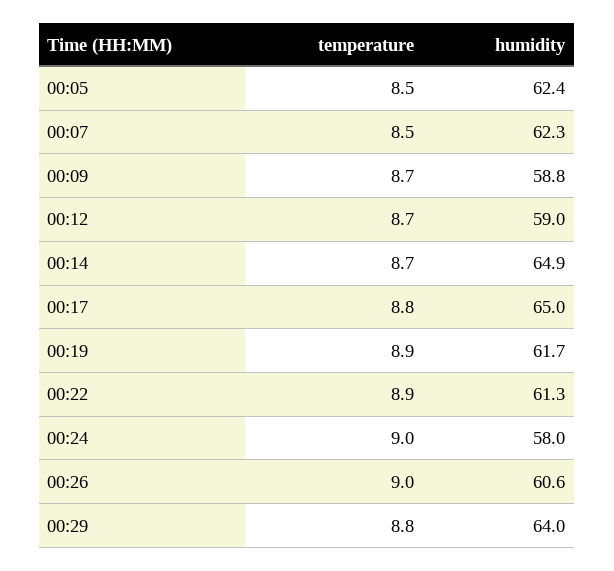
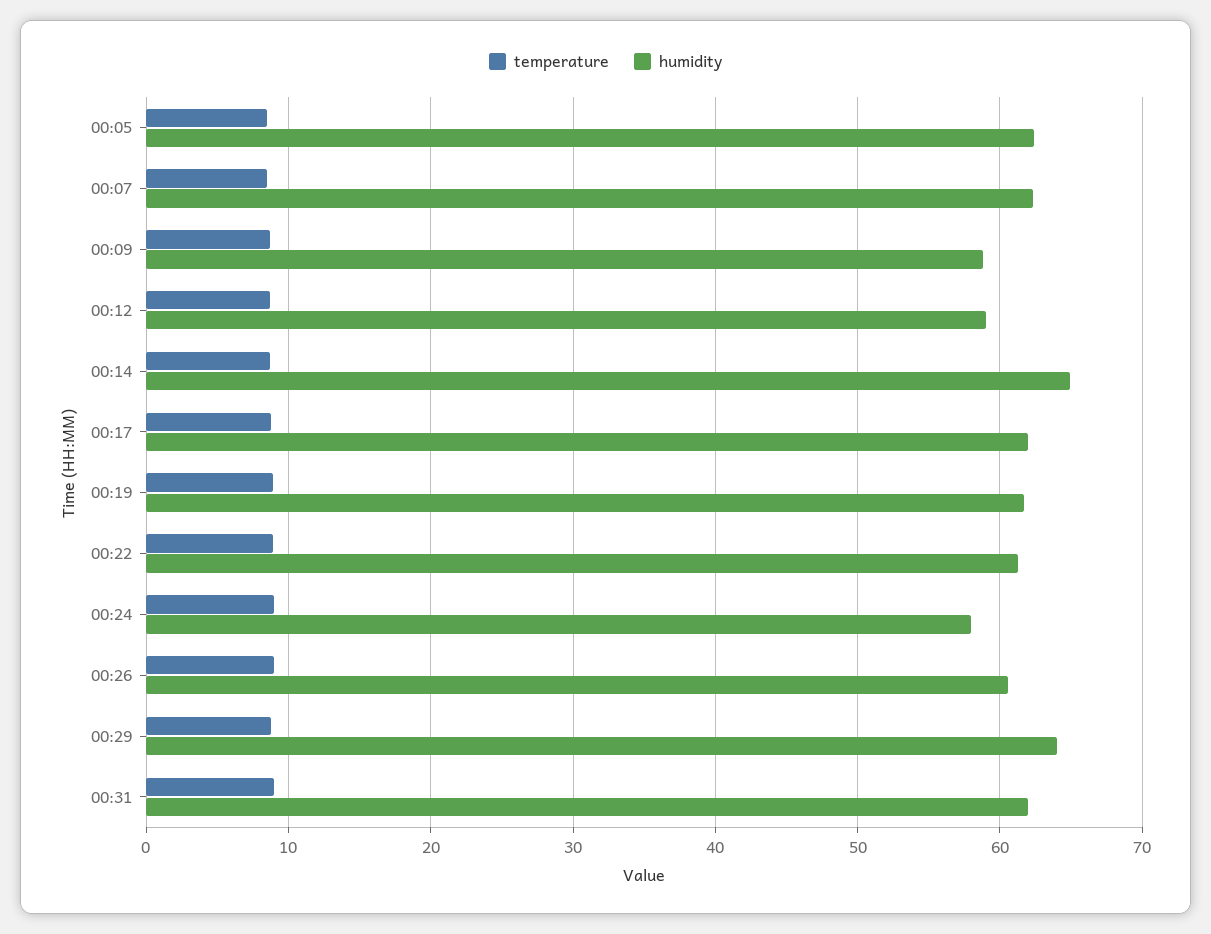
humidity, 00:17: 65 -> 62
temperature, 00:31: none -> 9
humidity, 00:31: none -> 62

